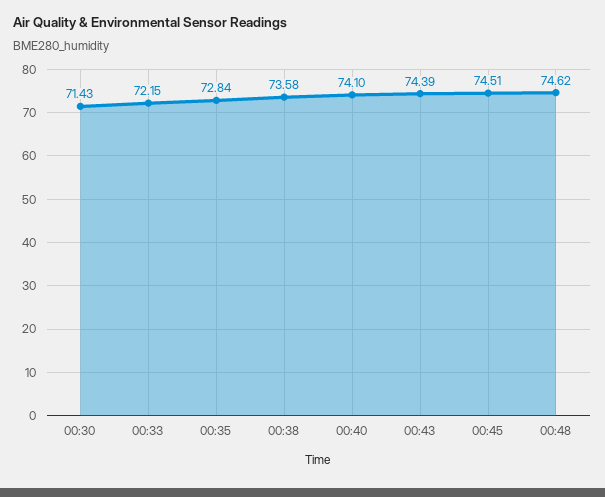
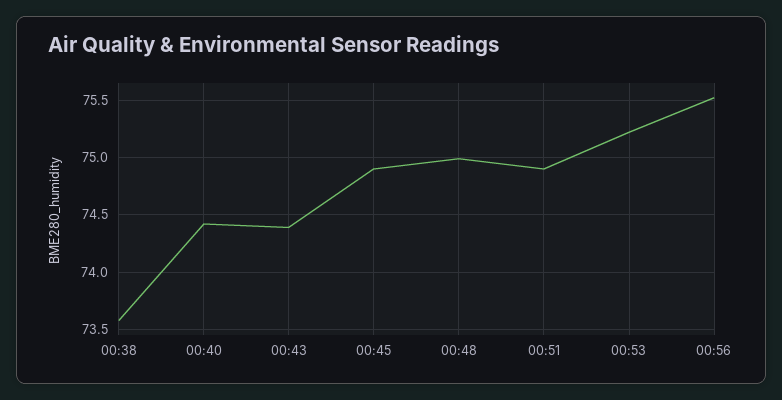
00:30: 71.43 -> none
00:33: 72.15 -> none
00:35: 72.84 -> none
00:40: 74.1 -> 74.4
00:45: 74.51 -> 74.9
00:48: 74.62 -> 75
00:51: none -> 74.9
00:53: none -> 75.2
00:56: none -> 75.5

